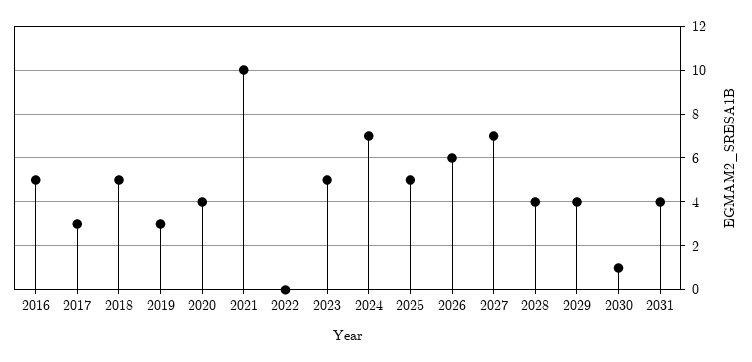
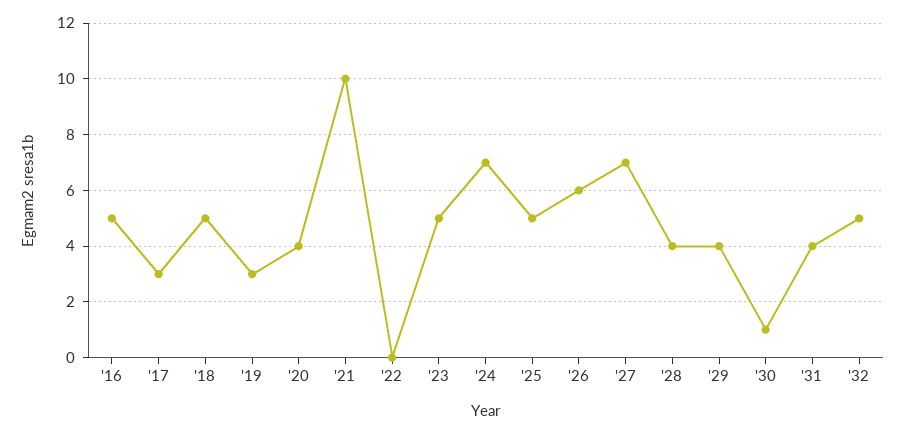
'32: none -> 5

